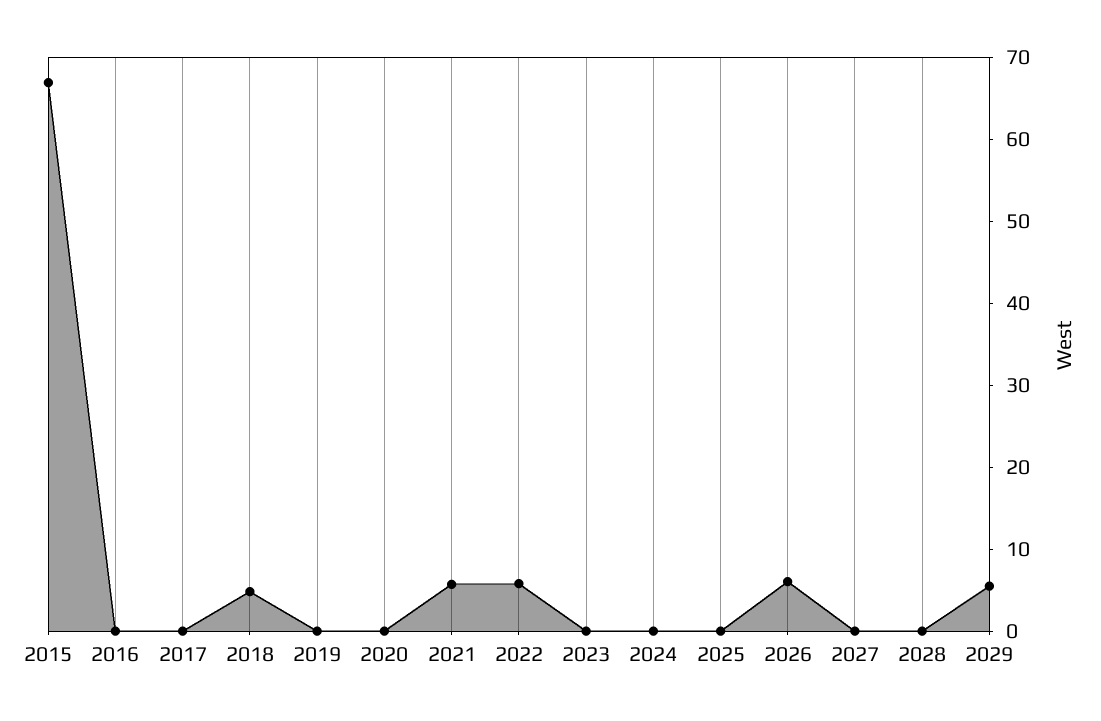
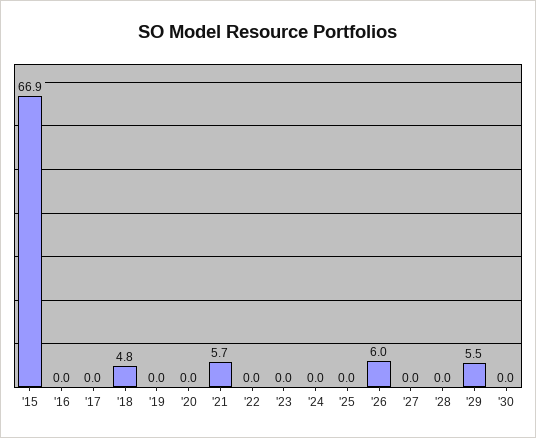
2022: 6 -> 0
'30: none -> 0

